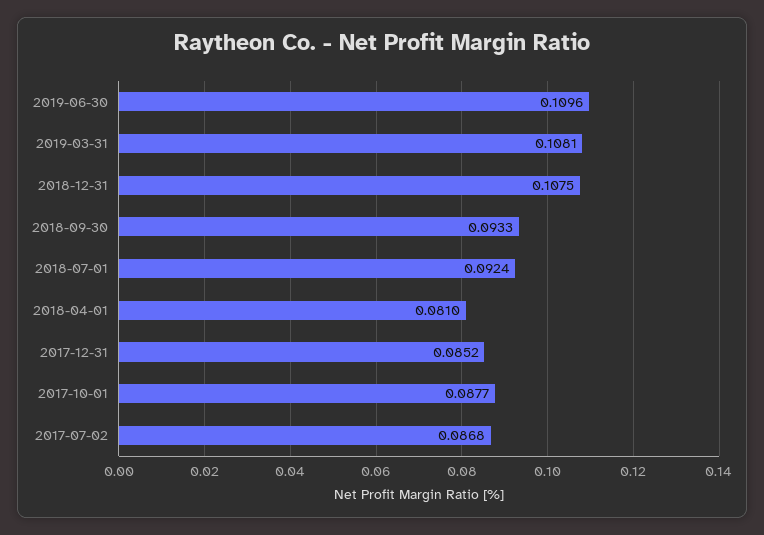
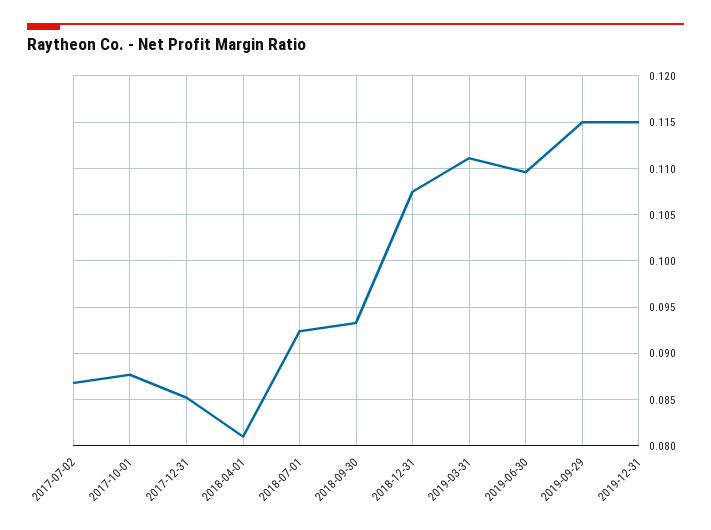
2019-03-31: 0.1081 -> 0.111
2019-09-29: none -> 0.115
2019-12-31: none -> 0.115

